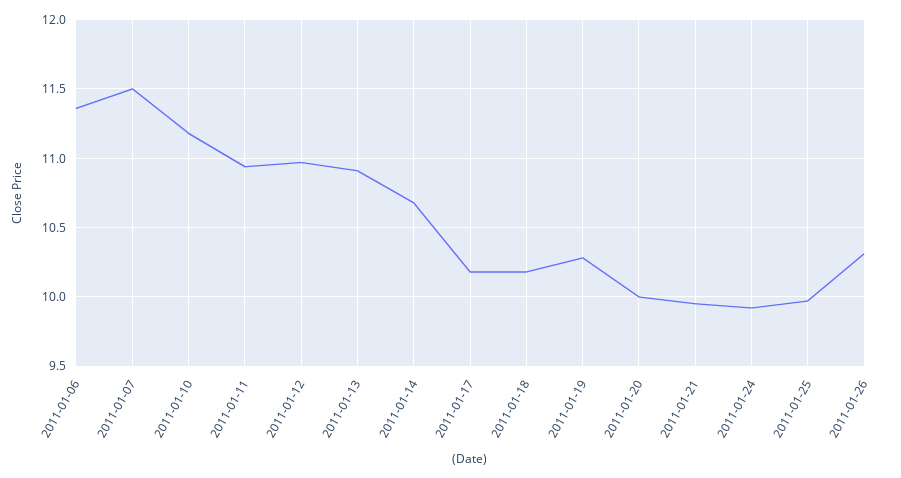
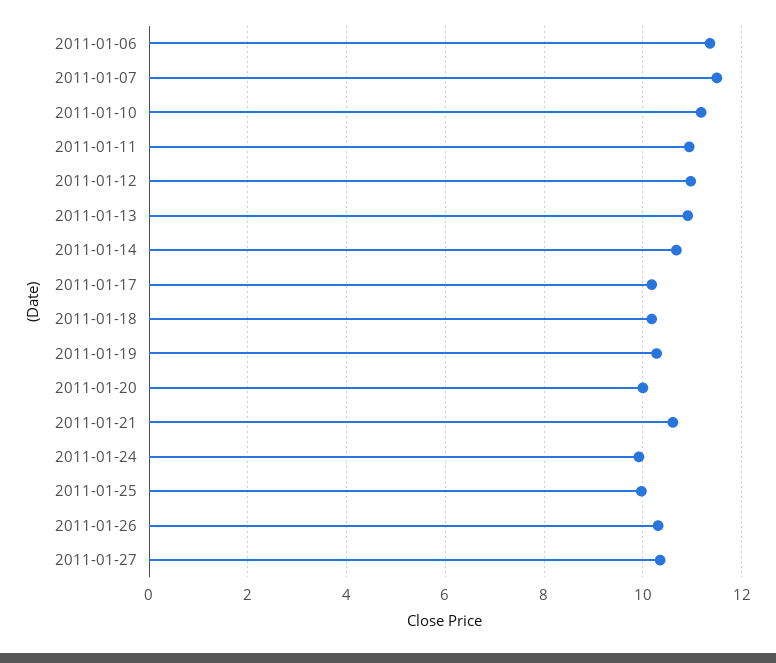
2011-01-21: 9.95 -> 10.6
2011-01-27: none -> 10.4

